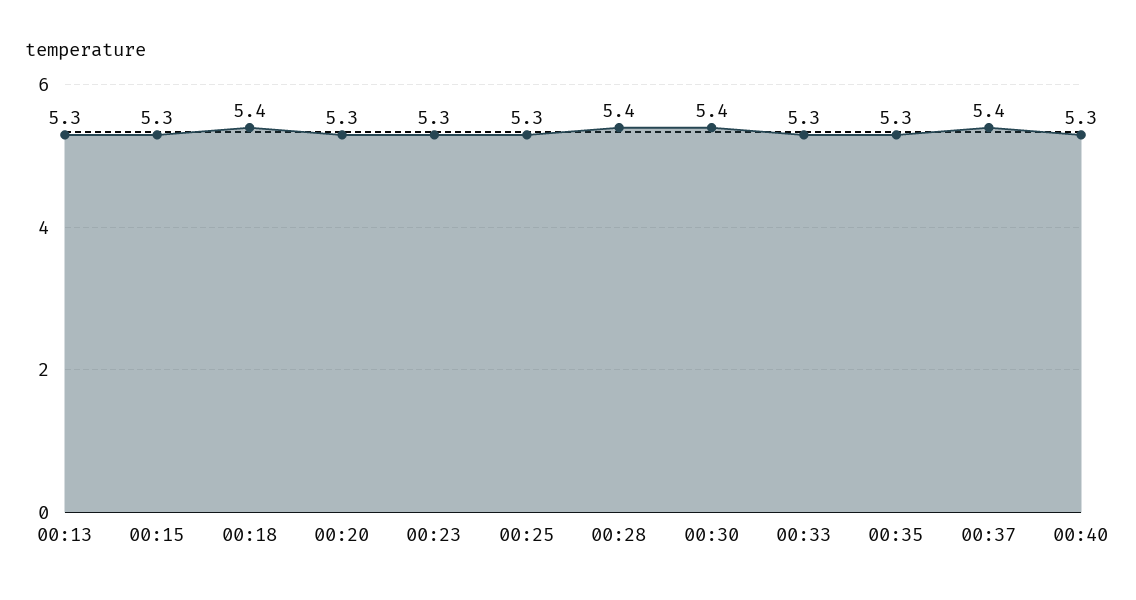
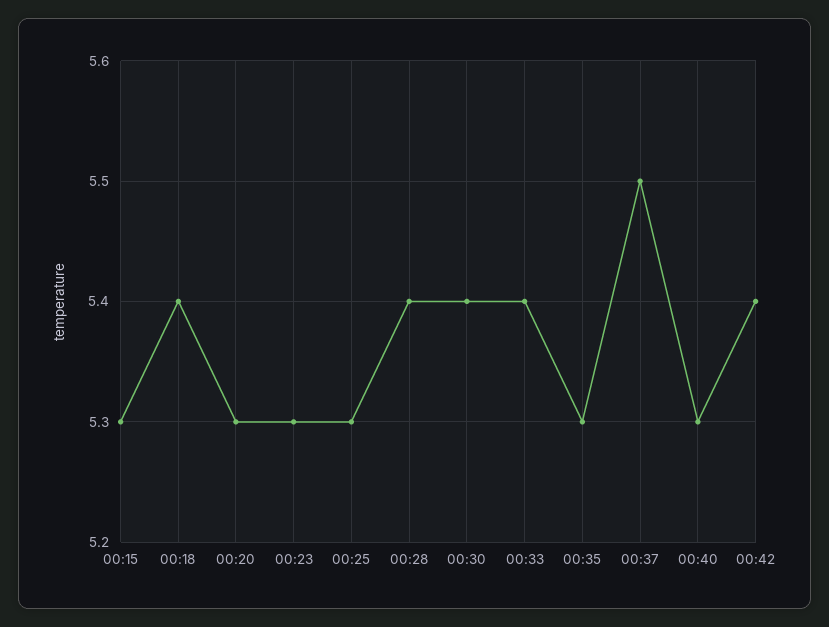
00:13: 5.3 -> none
00:33: 5.3 -> 5.4
00:37: 5.4 -> 5.5
00:42: none -> 5.4

